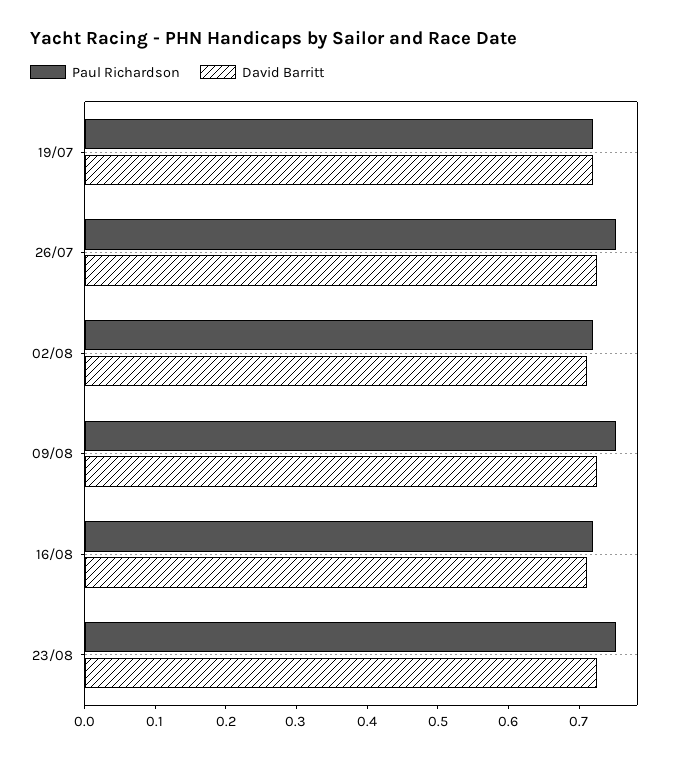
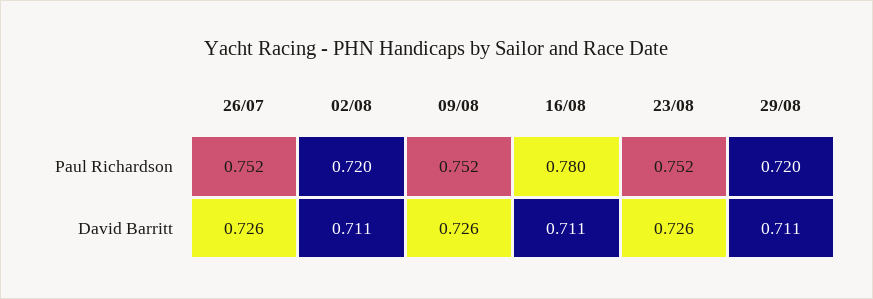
Paul Richardson, 19/07: 0.72 -> none
David Barritt, 19/07: 0.72 -> none
Paul Richardson, 16/08: 0.72 -> 0.78
Paul Richardson, 29/08: none -> 0.72
David Barritt, 29/08: none -> 0.711

